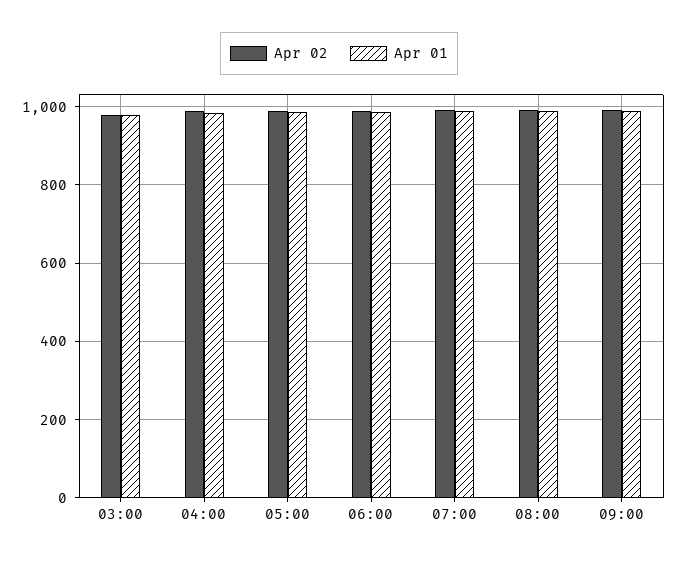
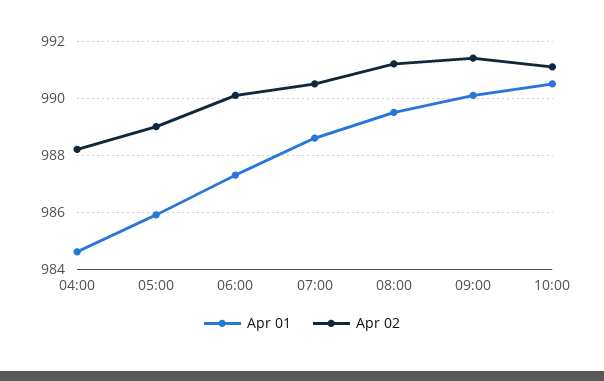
Apr 02, 03:00: 980 -> none
Apr 01, 03:00: 980 -> none
Apr 01, 10:00: none -> 990.5
Apr 02, 10:00: none -> 991

